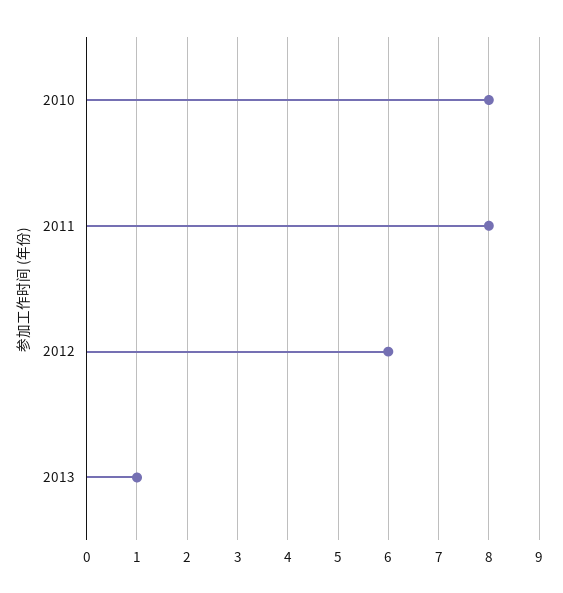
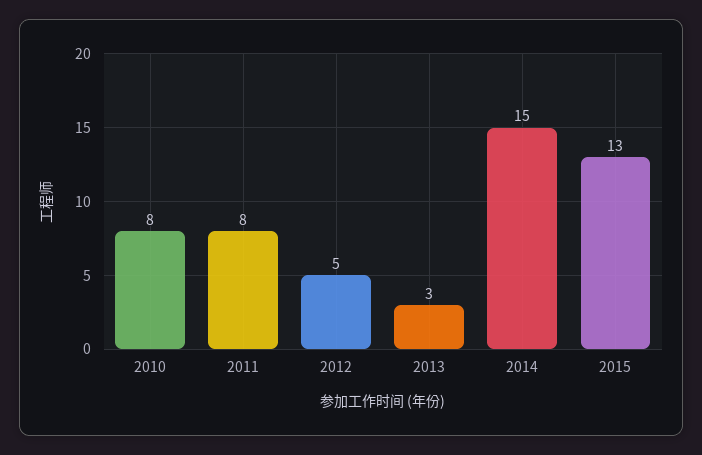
2012: 6 -> 5
2013: 1 -> 3
2014: none -> 15
2015: none -> 13

